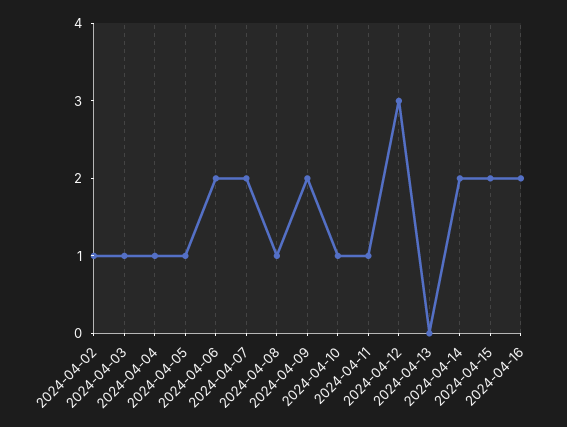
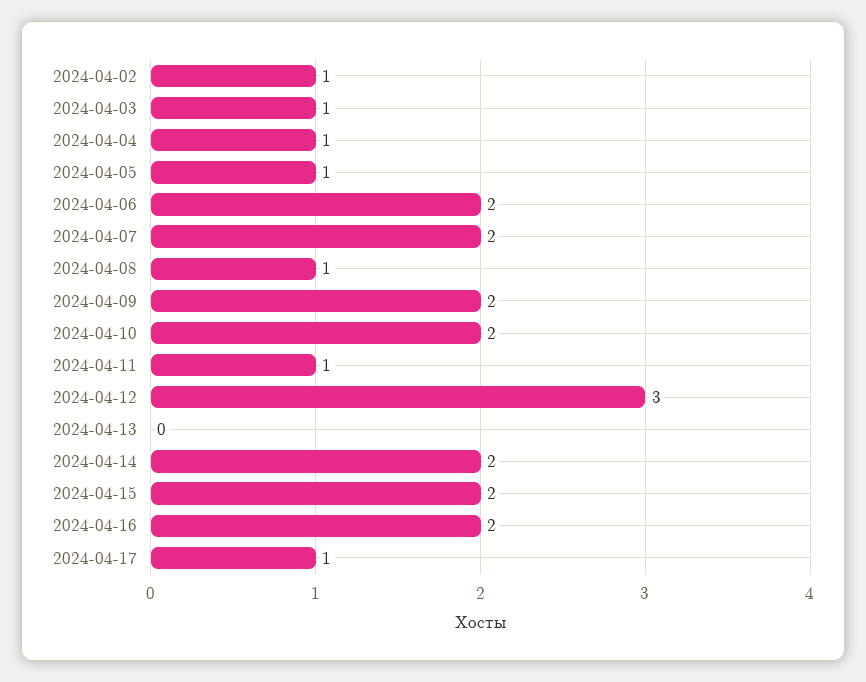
2024-04-10: 1 -> 2
2024-04-17: none -> 1

